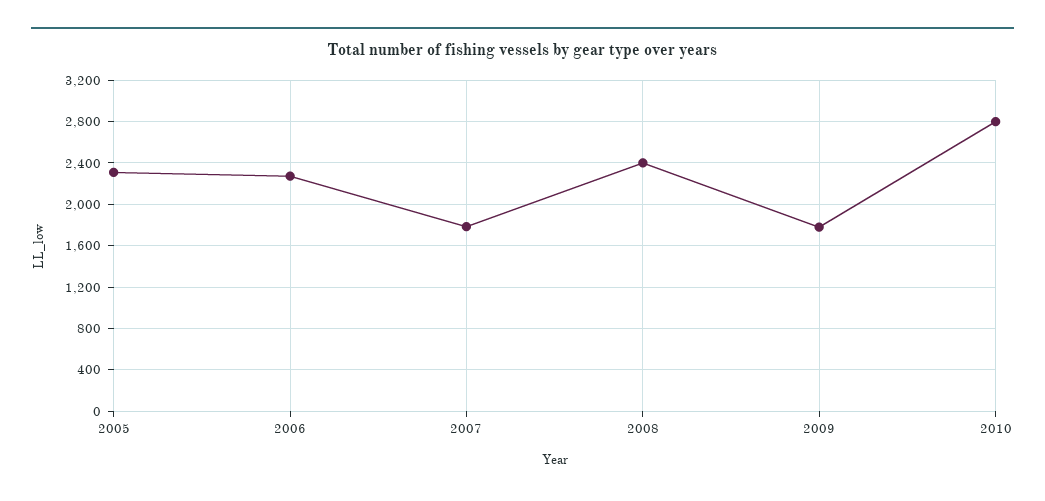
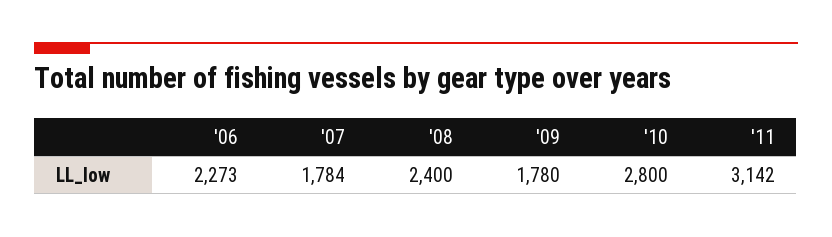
2005: 2300 -> none
'11: none -> 3142

